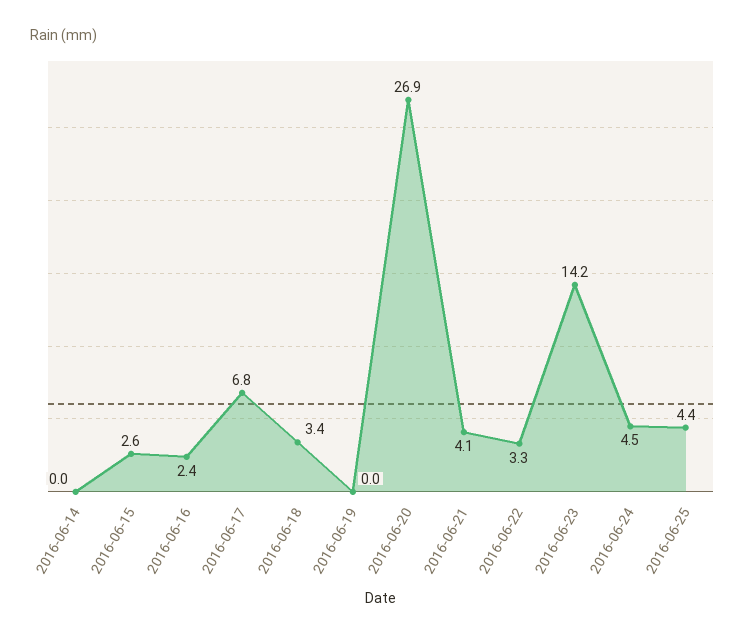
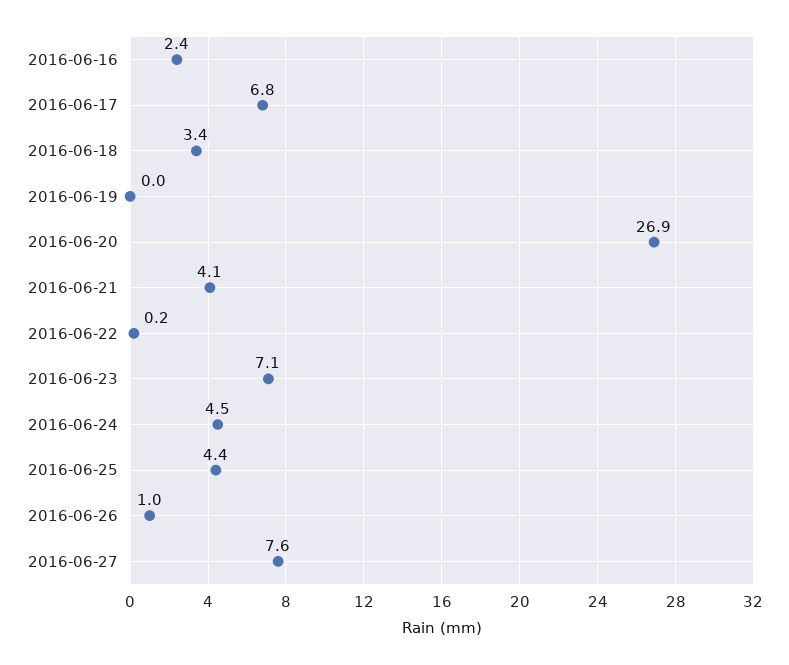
2016-06-14: 0 -> none
2016-06-15: 2.6 -> none
2016-06-22: 3.3 -> 0.2
2016-06-23: 14.2 -> 7.1
2016-06-26: none -> 1
2016-06-27: none -> 7.6

